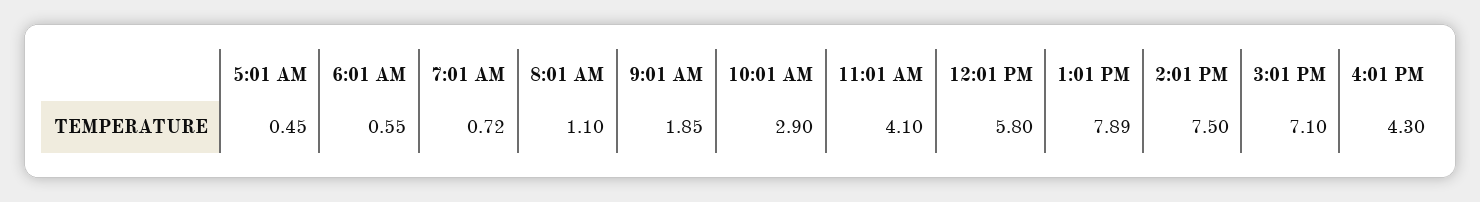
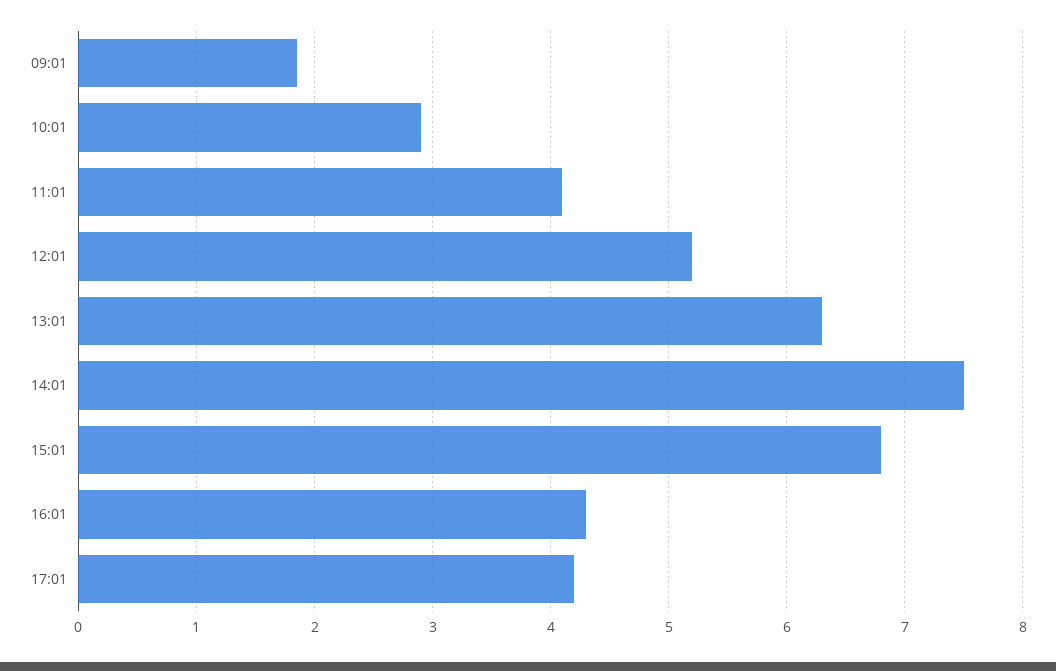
5:01 AM: 0.45 -> none
6:01 AM: 0.55 -> none
7:01 AM: 0.72 -> none
8:01 AM: 1.1 -> none
12:01 PM: 5.8 -> 5.2
1:01 PM: 7.89 -> 6.3
3:01 PM: 7.1 -> 6.8
17:01: none -> 4.2

